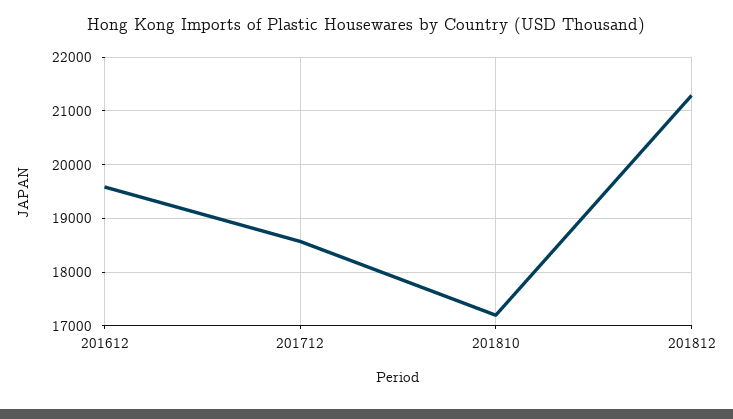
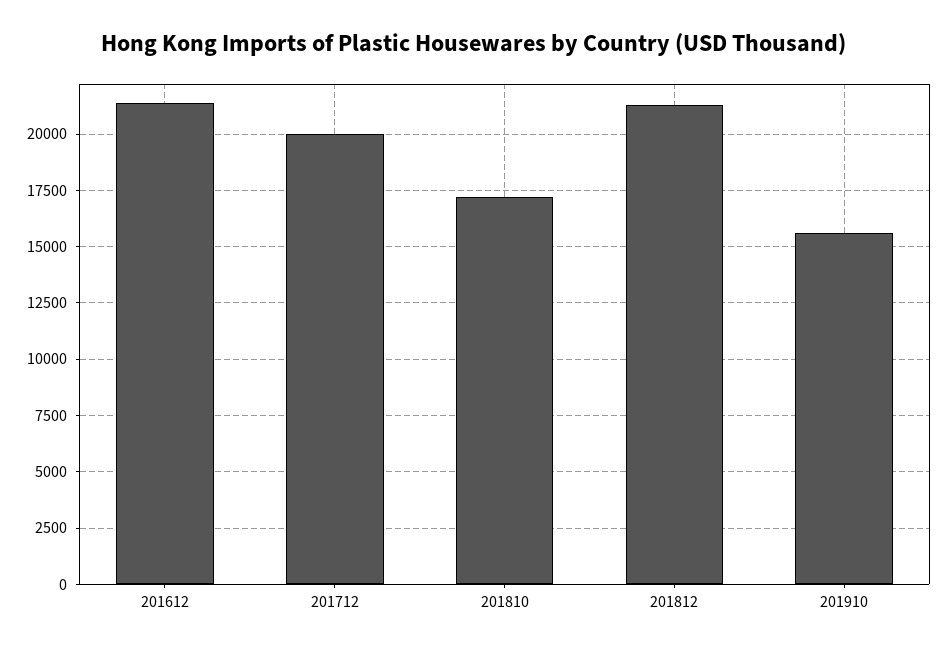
201612: 19600 -> 21500
201712: 18600 -> 20000
201910: none -> 15500

